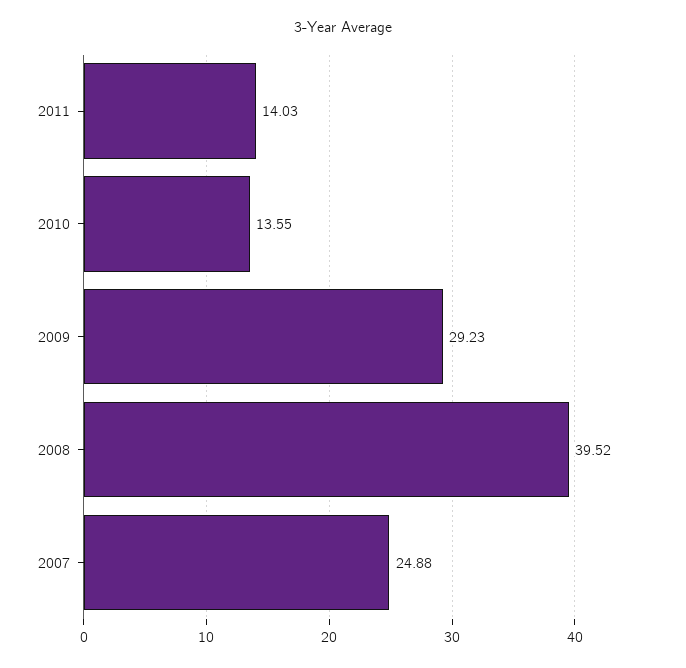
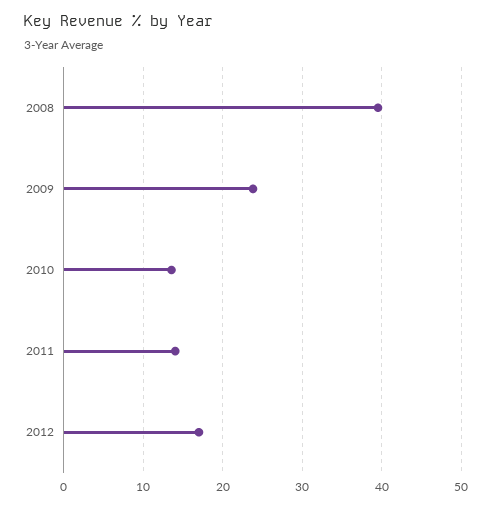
2009: 29.23 -> 24
2007: 24.88 -> none
2012: none -> 17

